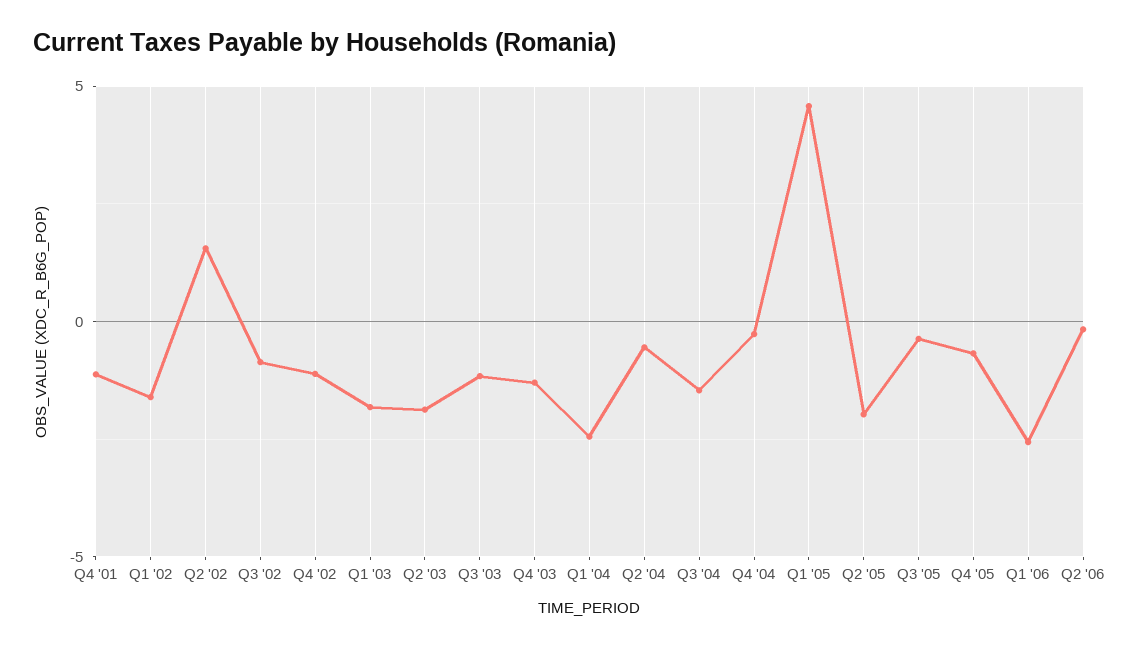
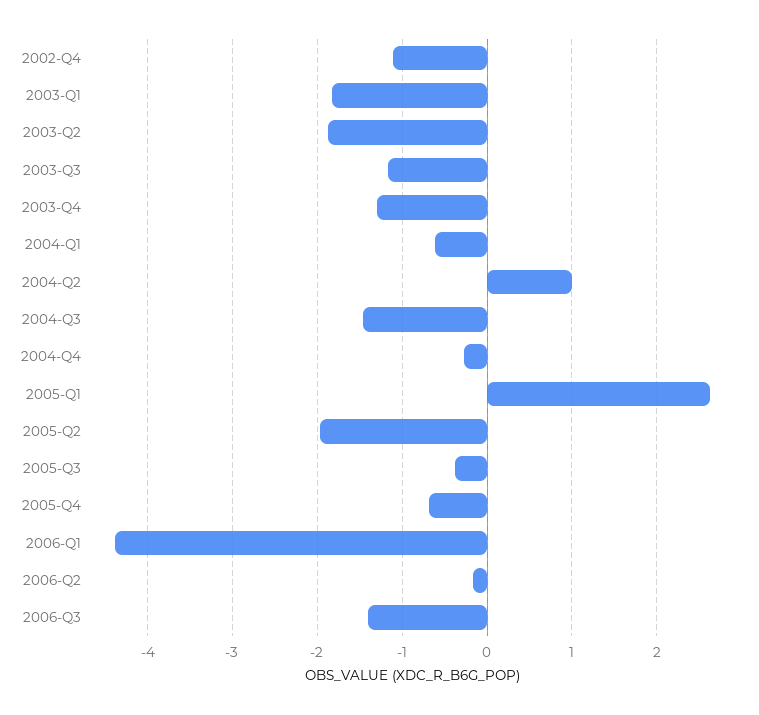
Q4 '01: -1 -> none
Q1 '02: -1.5 -> none
Q2 '02: 1.5 -> none
Q3 '02: -1 -> none
Q1 '04: -2.5 -> -0.6
Q2 '04: -0.5 -> 1
Q1 '05: 4.5 -> 2.6
Q1 '06: -2.5 -> -4.4
2006-Q3: none -> -1.4

